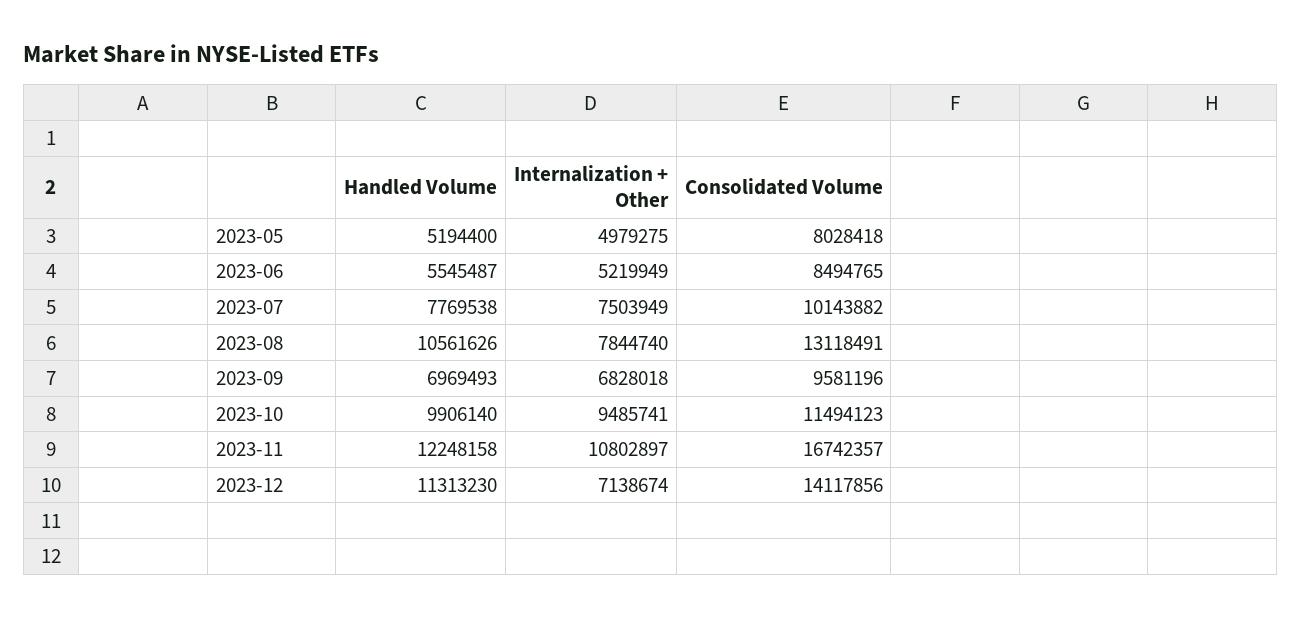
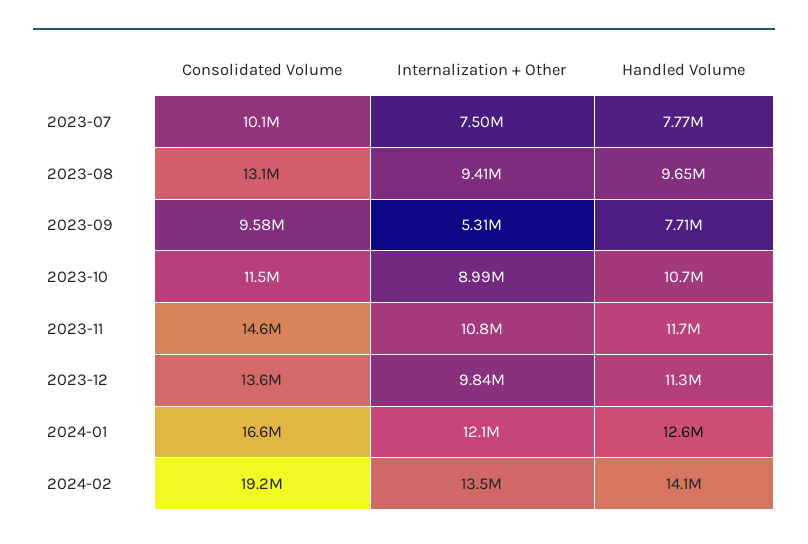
Handled Volume, 2023-05: 5194400 -> none
Internalization + Other, 2023-05: 4979275 -> none
Consolidated Volume, 2023-05: 8028418 -> none
Handled Volume, 2023-06: 5545487 -> none
Internalization + Other, 2023-06: 5219949 -> none
Consolidated Volume, 2023-06: 8494765 -> none
Handled Volume, 2023-08: 10561626 -> 9650000
Internalization + Other, 2023-08: 7844740 -> 9410000
Handled Volume, 2023-09: 6969493 -> 7710000
Internalization + Other, 2023-09: 6828018 -> 5310000
Handled Volume, 2023-10: 9906140 -> 10700000
Internalization + Other, 2023-10: 9485741 -> 8990000
Handled Volume, 2023-11: 12248158 -> 11700000
Consolidated Volume, 2023-11: 16742357 -> 14600000
Internalization + Other, 2023-12: 7138674 -> 9840000
Consolidated Volume, 2023-12: 14117856 -> 13600000
Consolidated Volume, 2024-01: none -> 16600000
Internalization + Other, 2024-01: none -> 12100000
Handled Volume, 2024-01: none -> 12600000
Consolidated Volume, 2024-02: none -> 19200000
Internalization + Other, 2024-02: none -> 13500000
Handled Volume, 2024-02: none -> 14100000

